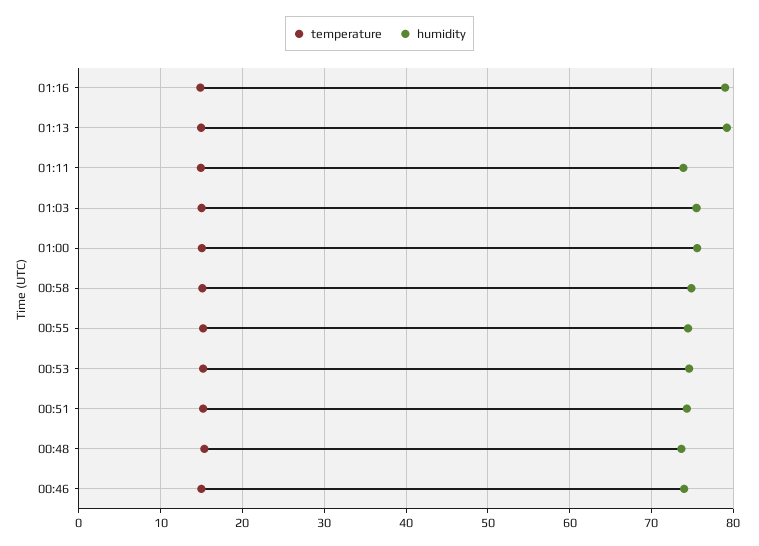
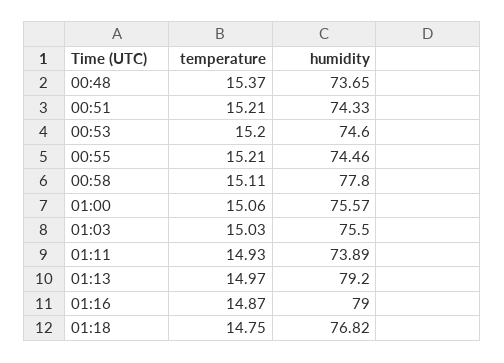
humidity, 00:58: 75 -> 77.8
temperature, 00:46: 15 -> none
humidity, 00:46: 74 -> none
temperature, 01:18: none -> 14.75
humidity, 01:18: none -> 76.82

